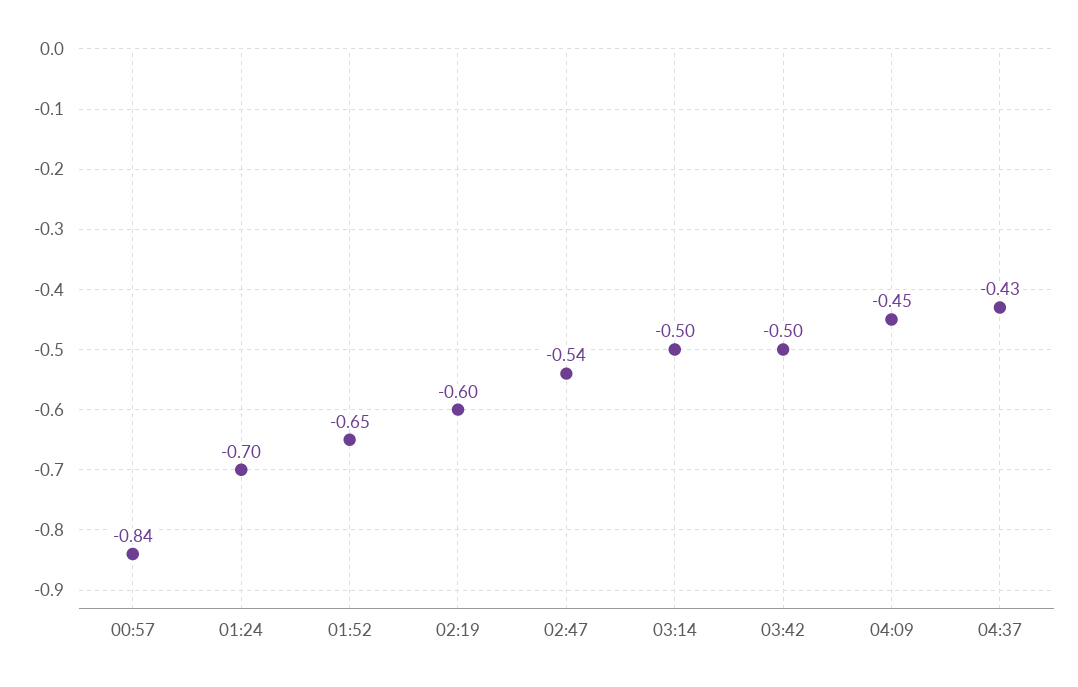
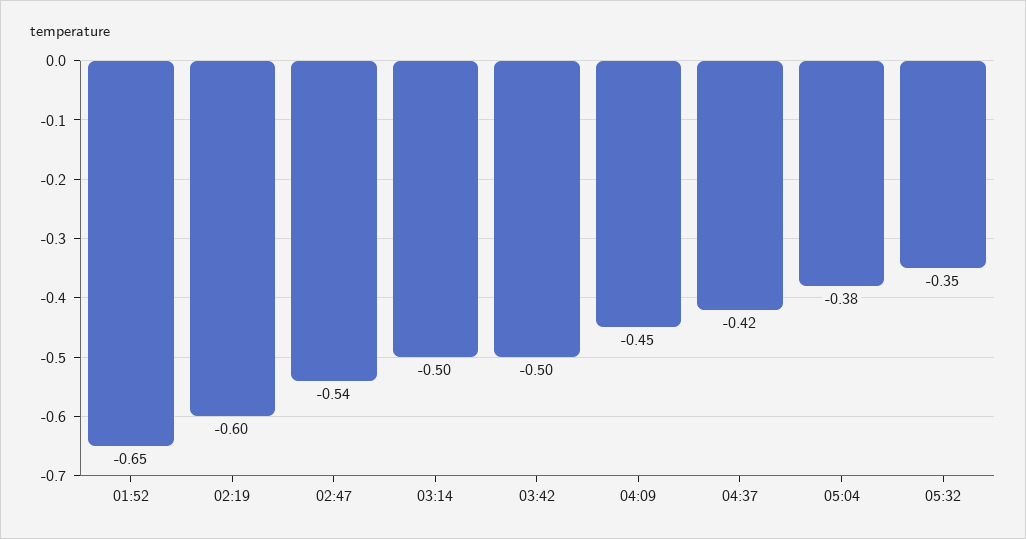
00:57: -0.84 -> none
01:24: -0.7 -> none
04:37: -0.43 -> -0.42
05:04: none -> -0.38
05:32: none -> -0.35

